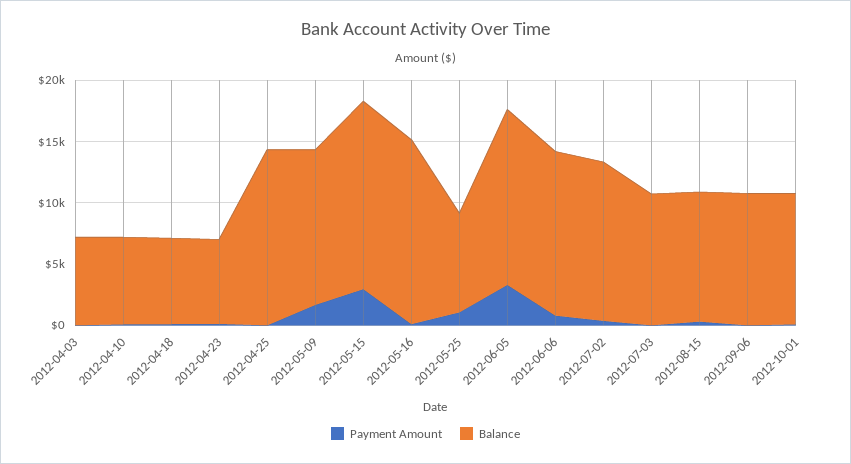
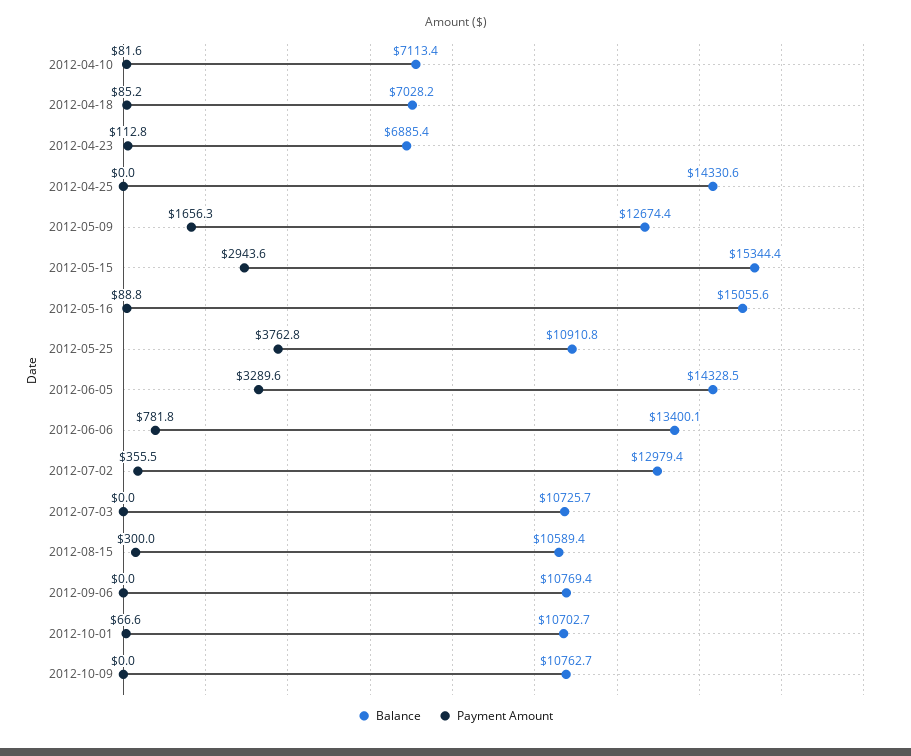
Payment Amount, 2012-04-03: 0 -> none
Balance, 2012-04-03: 7000 -> none
Payment Amount, 2012-05-25: 1000 -> 3762.8
Balance, 2012-05-25: 8000 -> 10910.8
Balance, 2012-10-09: none -> 10762.7
Payment Amount, 2012-10-09: none -> 0

